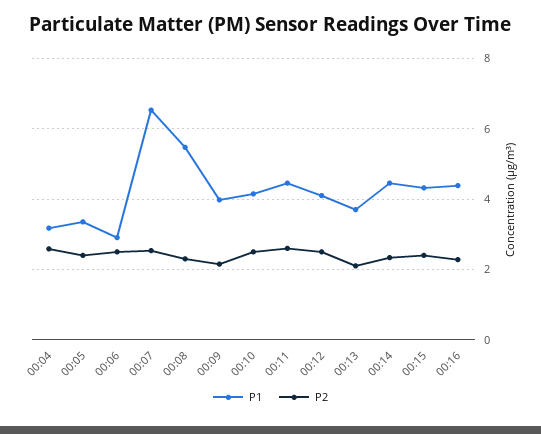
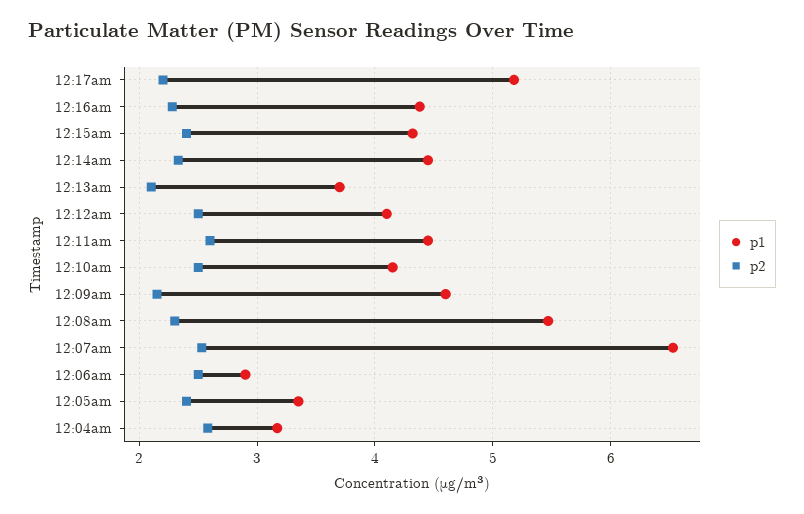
P1, 00:09: 4 -> 4.6
P1, 12:17am: none -> 5.2
P2, 12:17am: none -> 2.2

